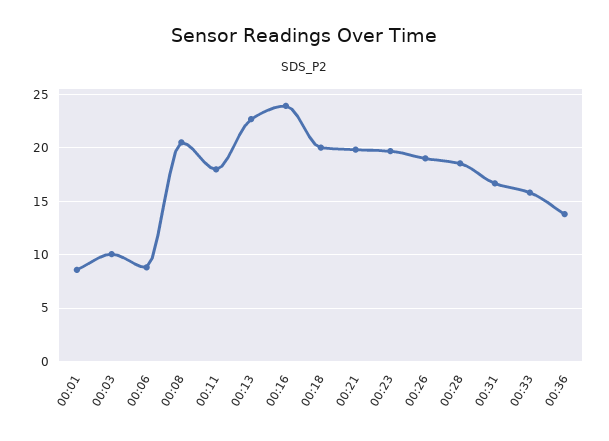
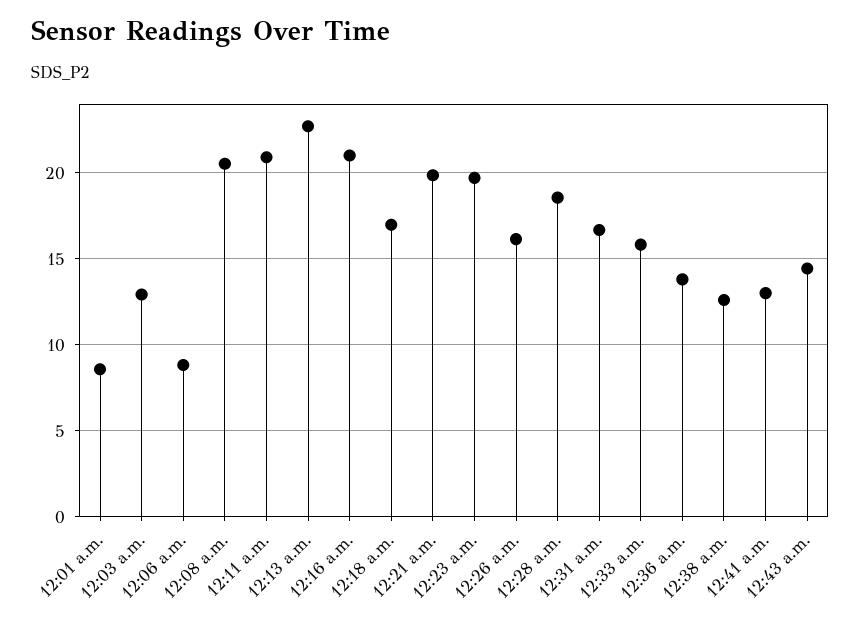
00:03: 10 -> 13
00:11: 18 -> 21
00:16: 24 -> 21
00:18: 20 -> 17
00:26: 19 -> 16
12:38 a.m.: none -> 12.5
12:41 a.m.: none -> 13
12:43 a.m.: none -> 14.5

